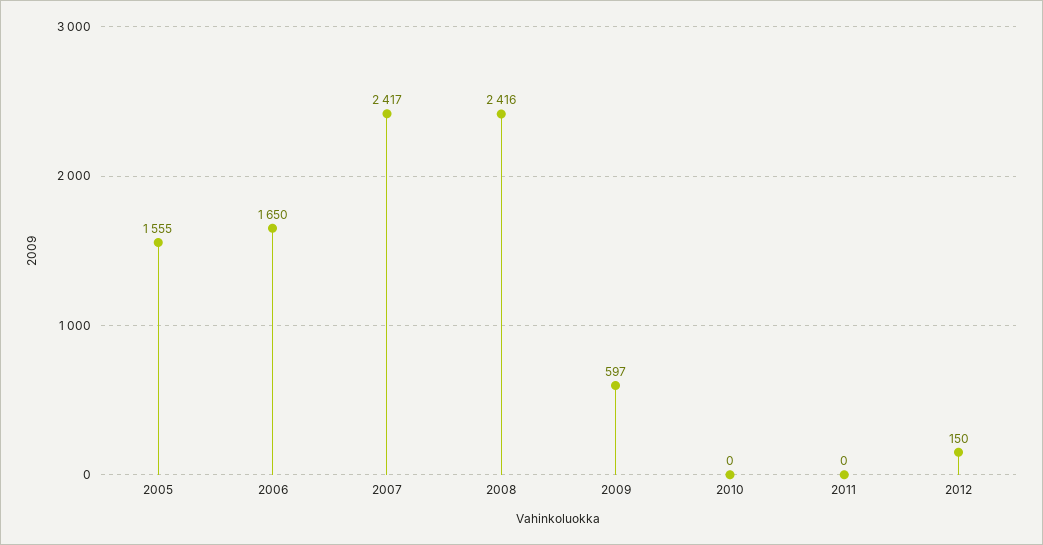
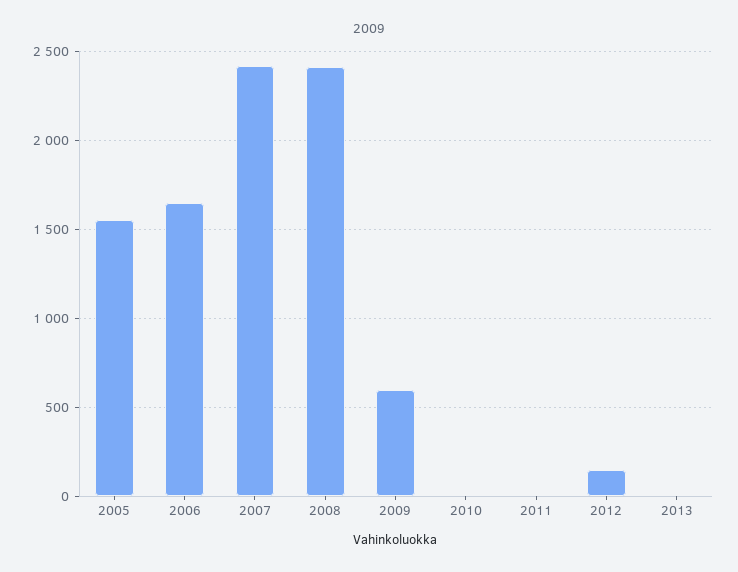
2013: none -> 0

